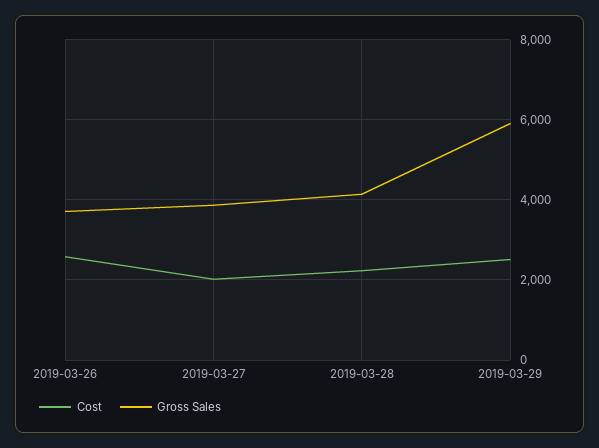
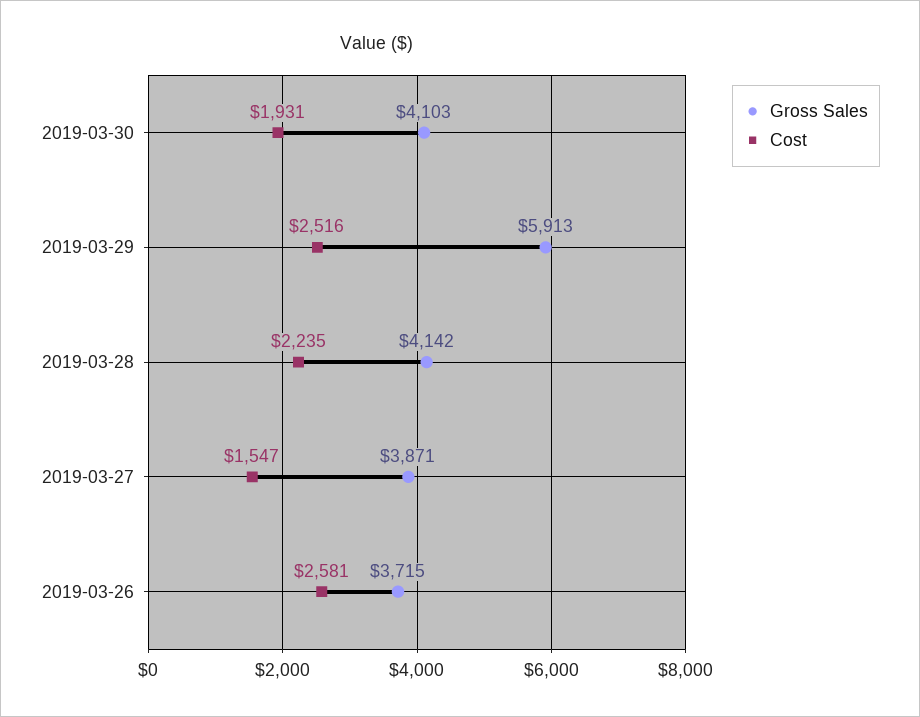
Cost, 2019-03-27: 2000 -> 1547
Gross Sales, 2019-03-30: none -> 4103
Cost, 2019-03-30: none -> 1931

